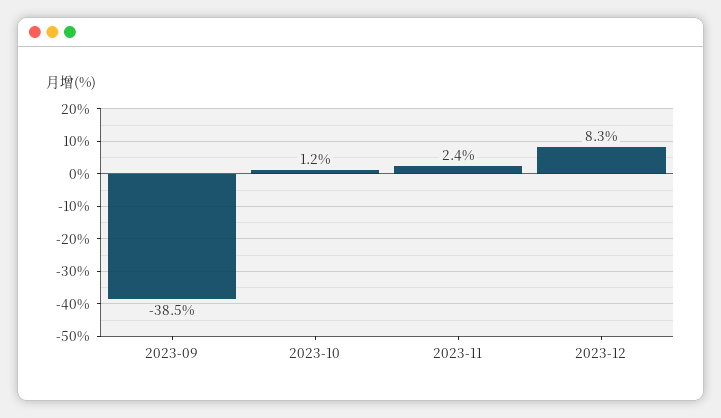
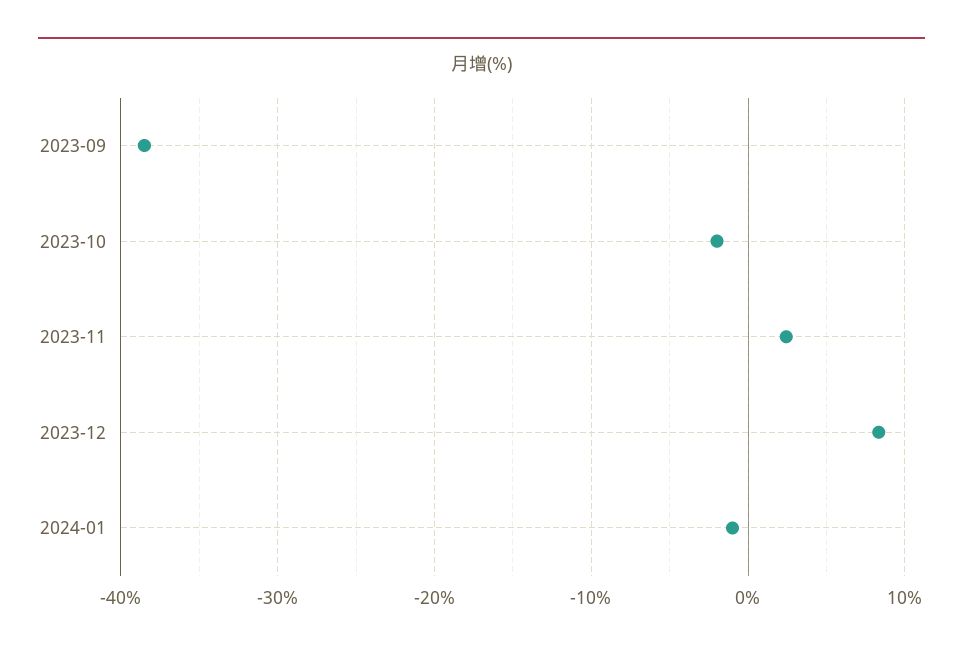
2023-10: 1.2 -> -2
2024-01: none -> -1

